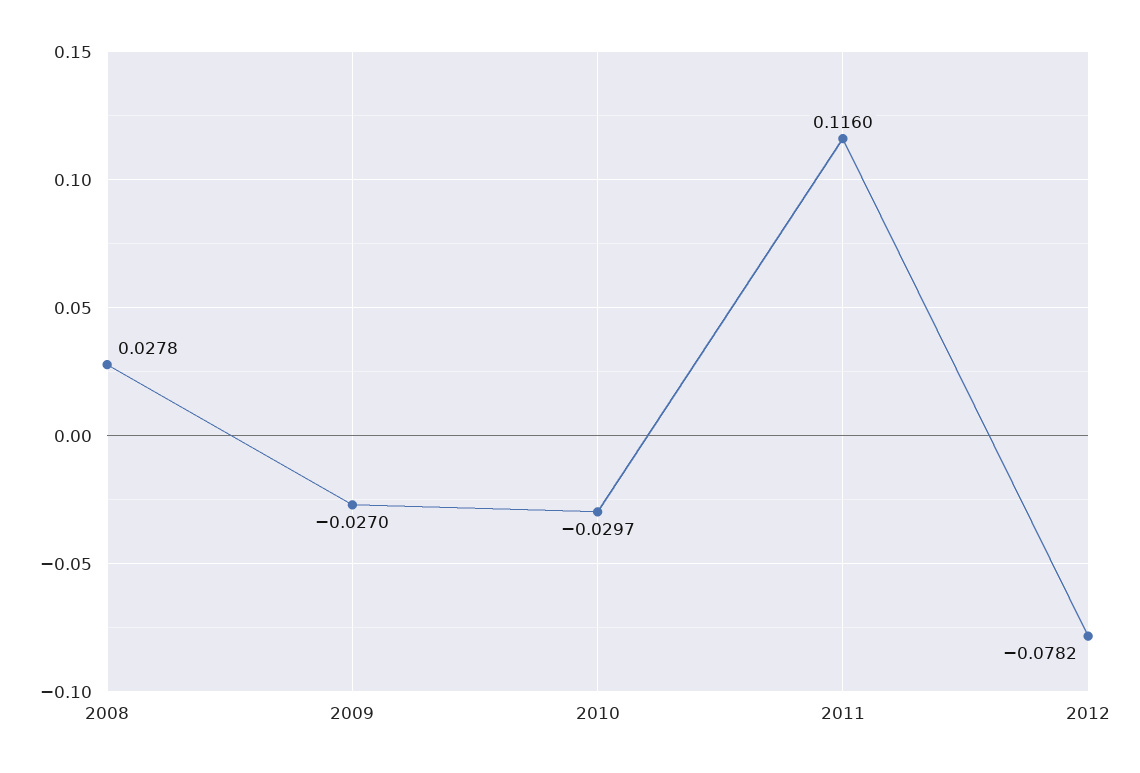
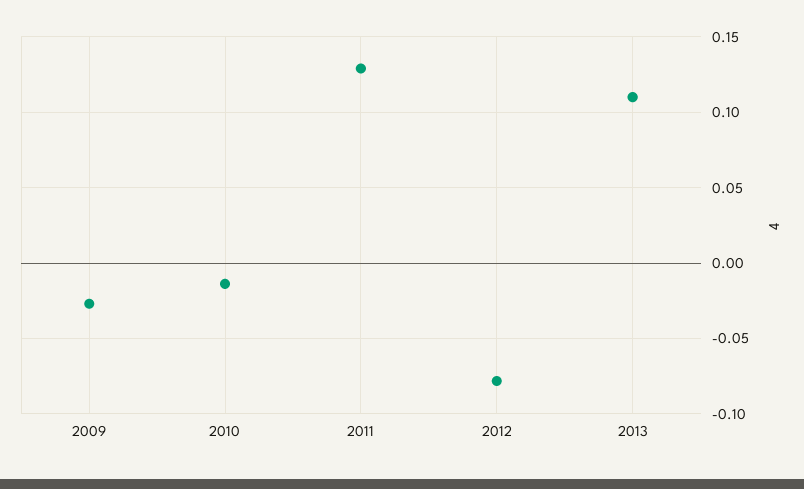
2008: 0.0278 -> none
2010: -0.0297 -> -0.015
2011: 0.116 -> 0.13
2013: none -> 0.11

